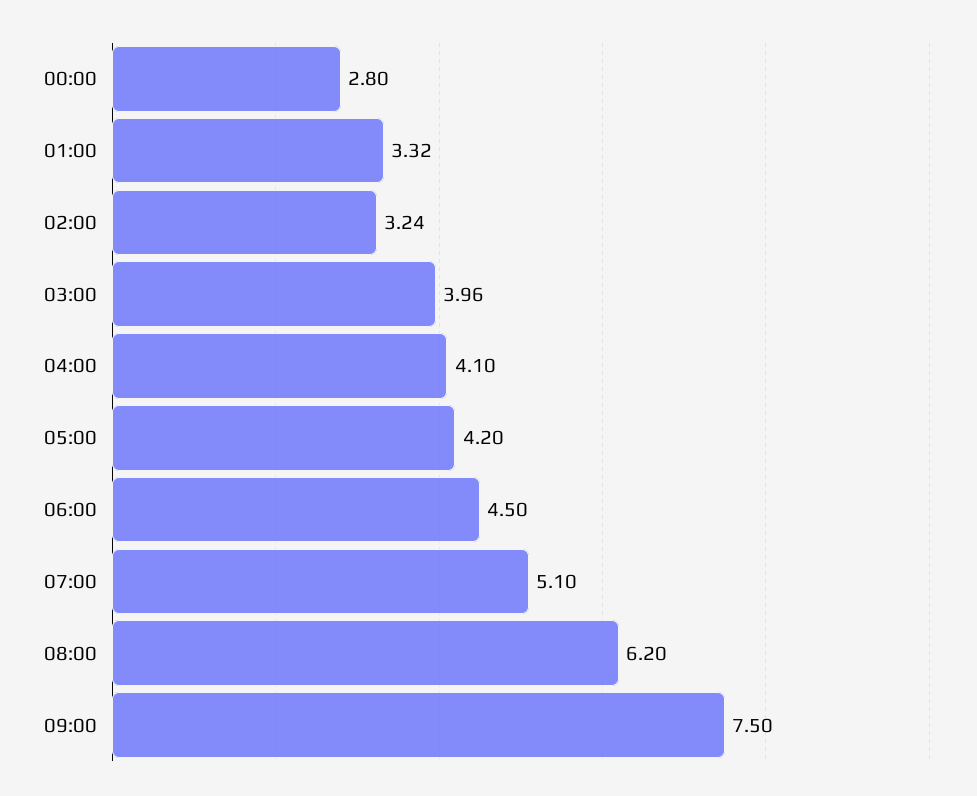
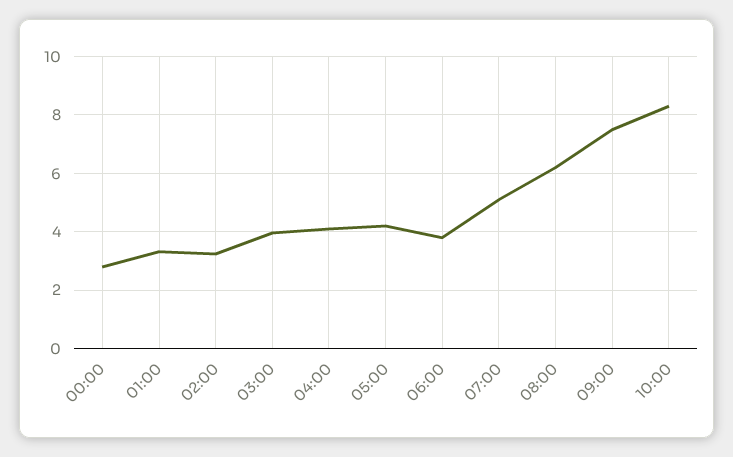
06:00: 4.5 -> 3.75
10:00: none -> 8.25

